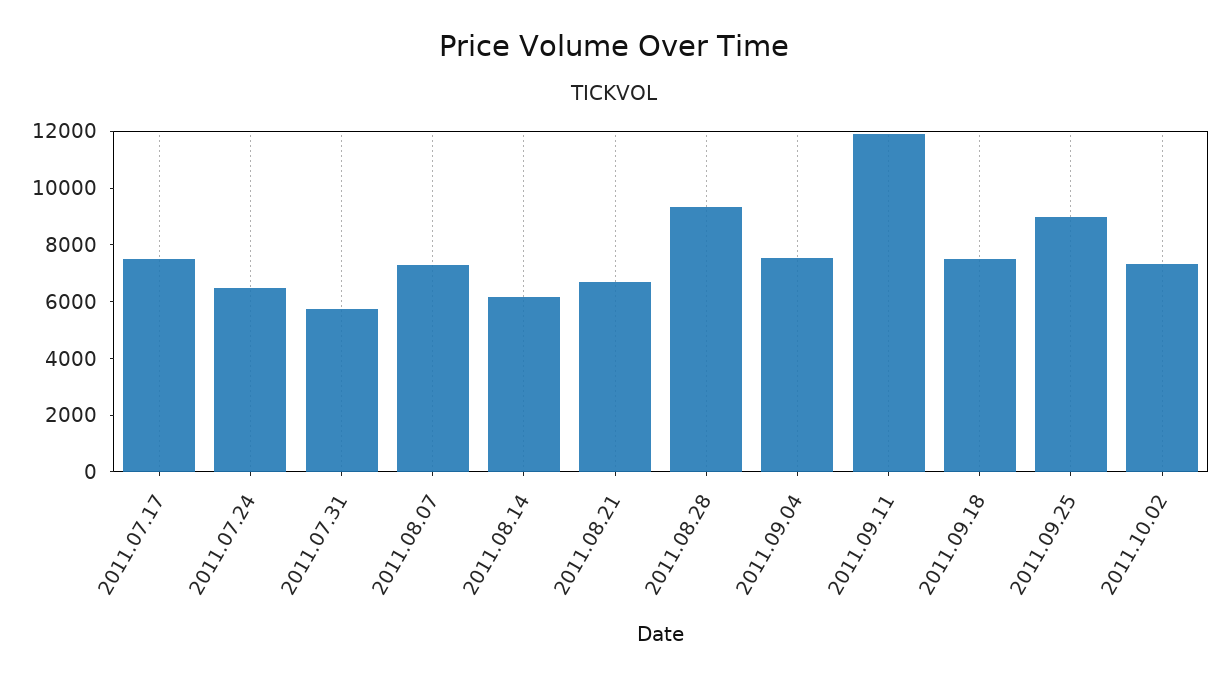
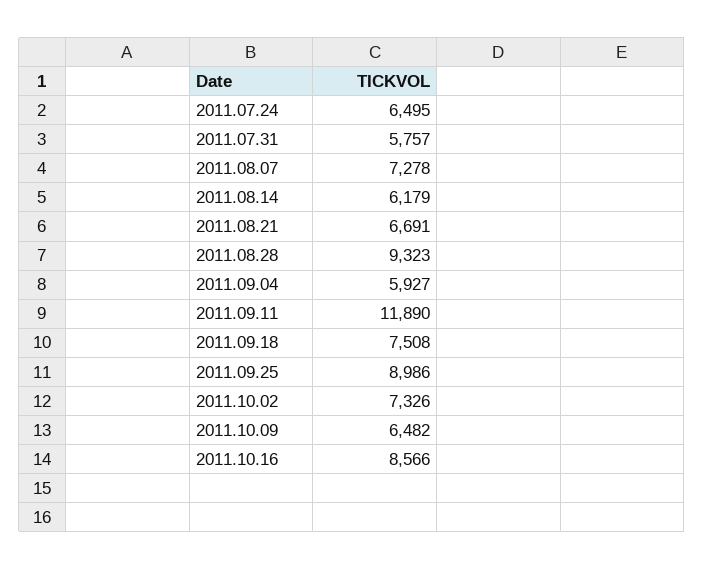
2011.07.17: 7500 -> none
2011.09.04: 7500 -> 5927
2011.10.09: none -> 6482
2011.10.16: none -> 8566

